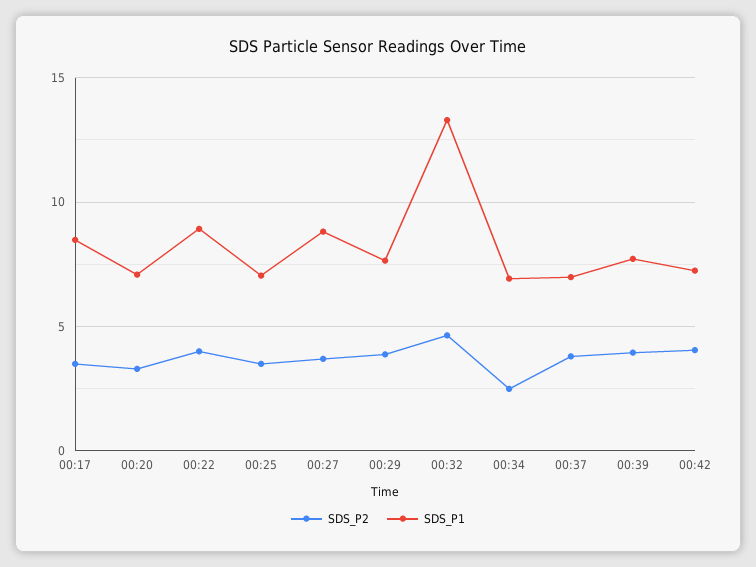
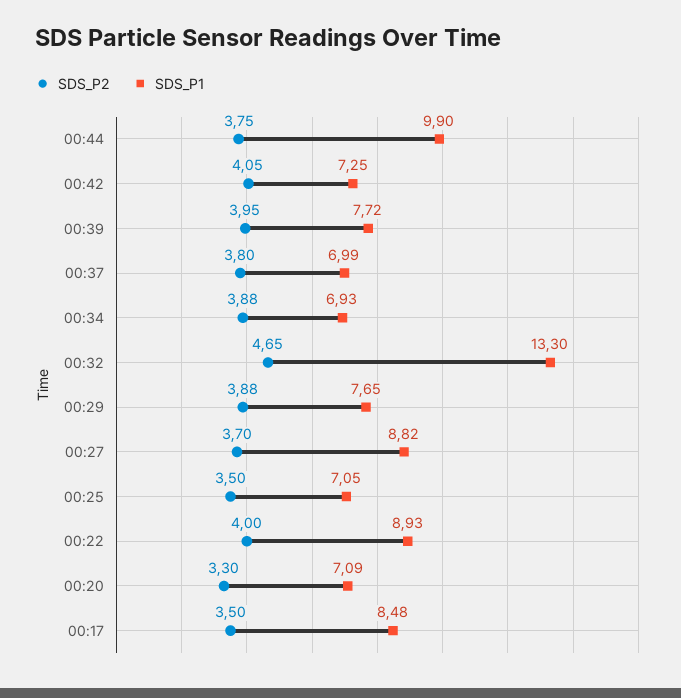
SDS_P2, 00:34: 2.5 -> 3.88
SDS_P2, 00:44: none -> 3.75
SDS_P1, 00:44: none -> 9.9

